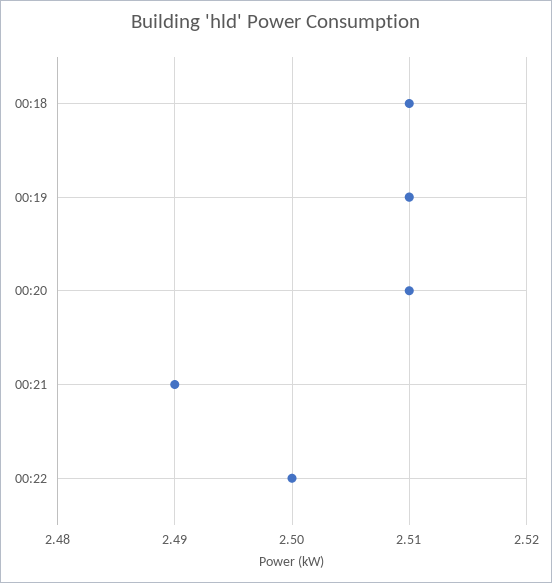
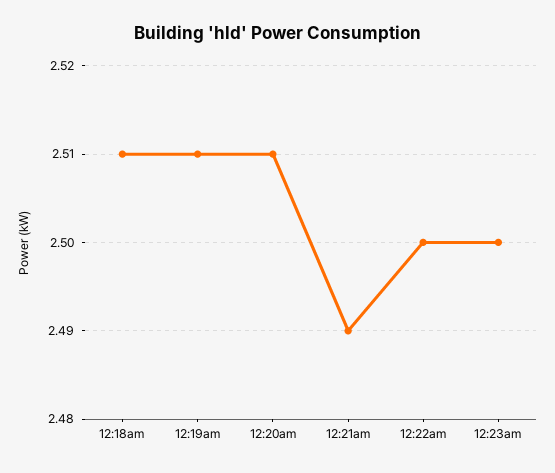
12:23am: none -> 2.5

